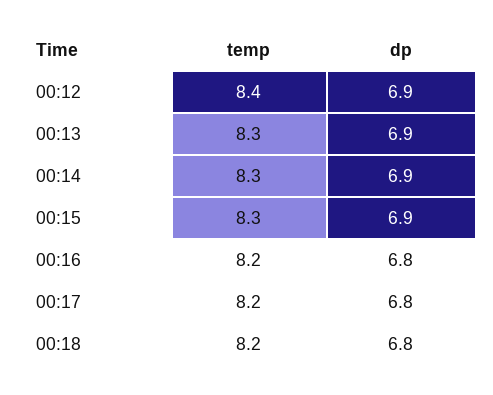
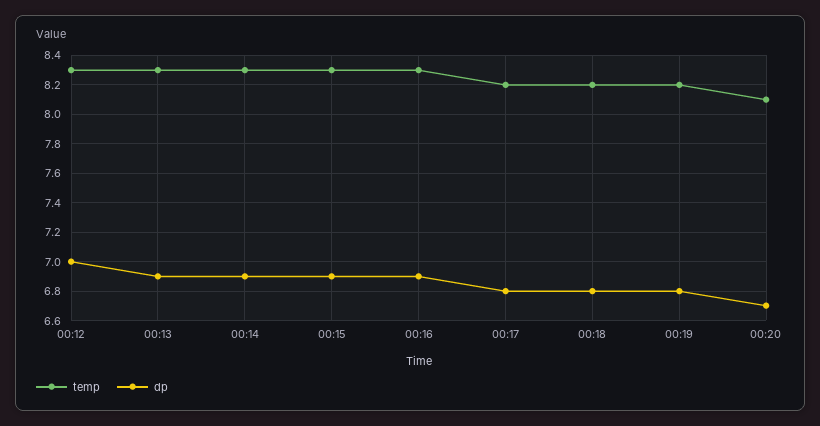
temp, 00:12: 8.4 -> 8.3
dp, 00:12: 6.9 -> 7
temp, 00:16: 8.2 -> 8.3
dp, 00:16: 6.8 -> 6.9
temp, 00:19: none -> 8.2
dp, 00:19: none -> 6.8
temp, 00:20: none -> 8.1
dp, 00:20: none -> 6.7

